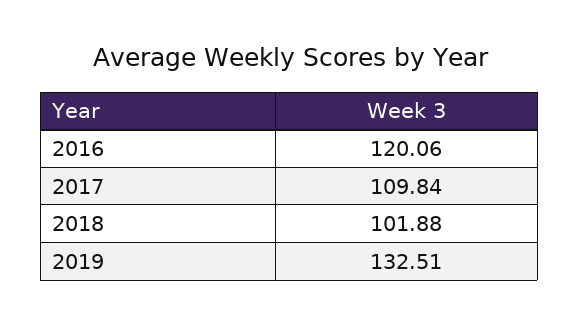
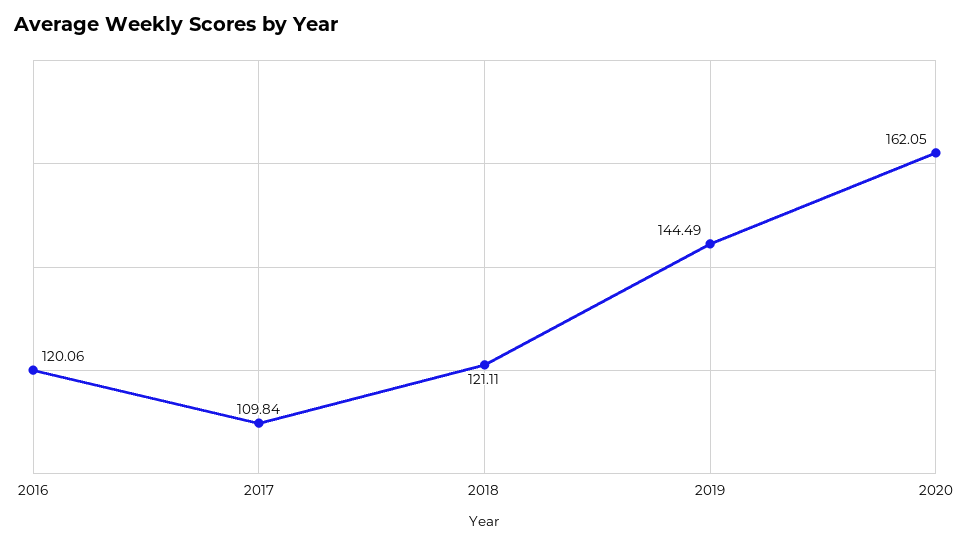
2018: 101.88 -> 121.11
2019: 132.51 -> 144.49
2020: none -> 162.05

